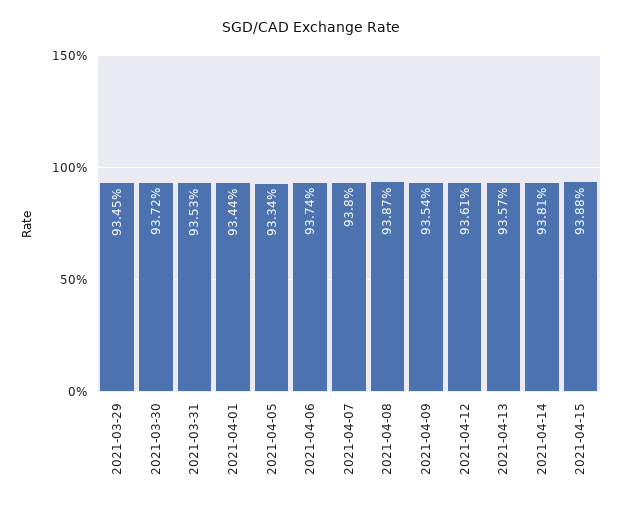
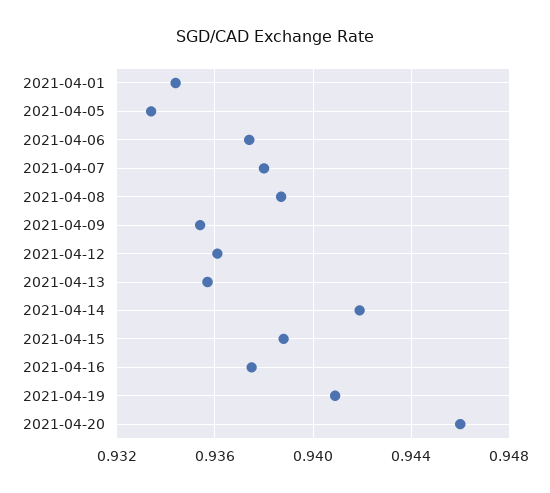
2021-03-29: 0.9345 -> none
2021-03-30: 0.9372 -> none
2021-03-31: 0.9353 -> none
2021-04-14: 0.9381 -> 0.942
2021-04-16: none -> 0.9375
2021-04-19: none -> 0.941
2021-04-20: none -> 0.946

